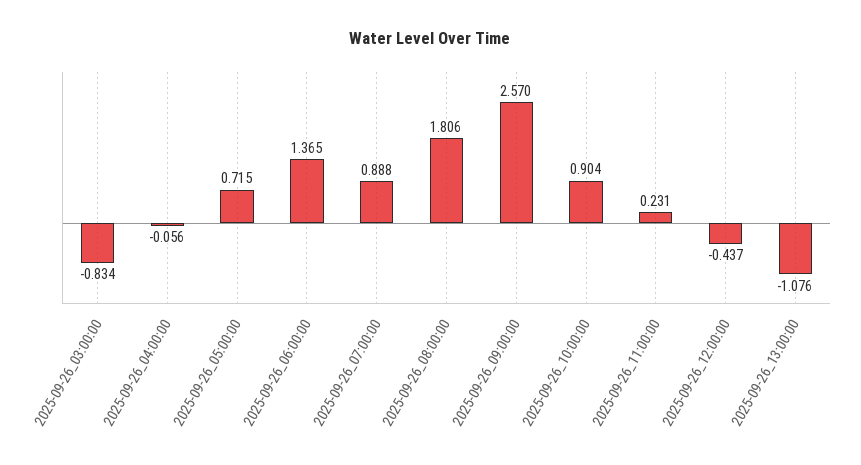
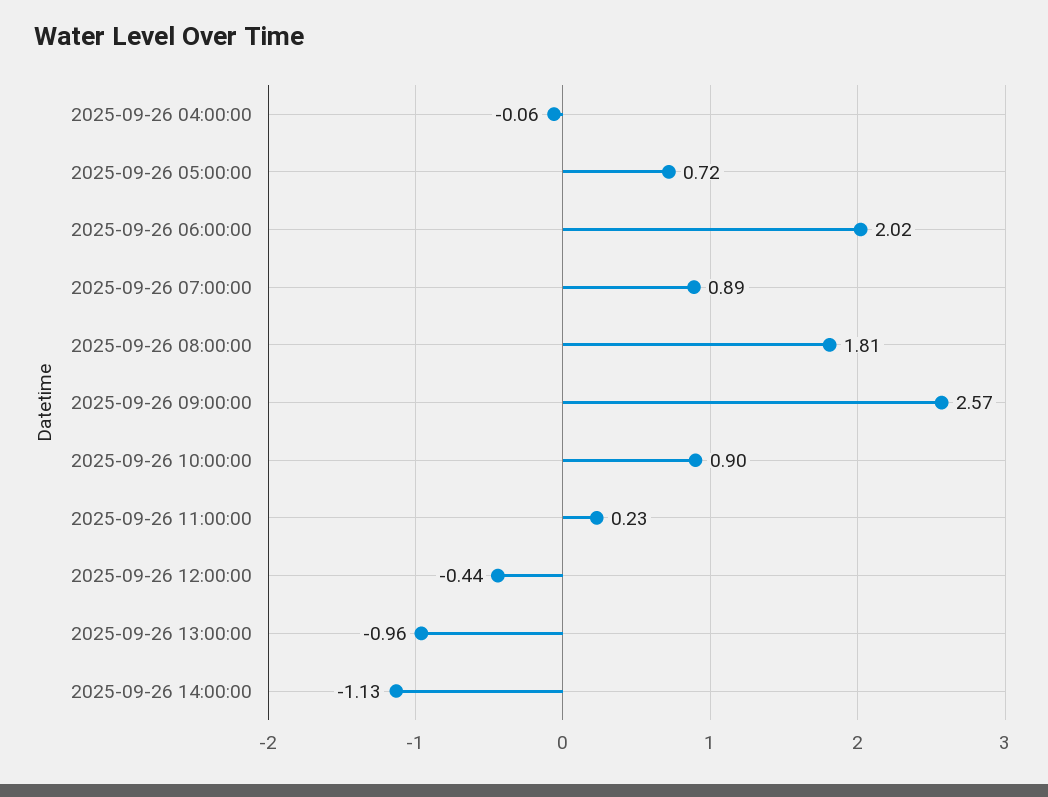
2025-09-26_03:00:00: -0.834 -> none
2025-09-26_06:00:00: 1.365 -> 2.02
2025-09-26_13:00:00: -1.076 -> -0.96
2025-09-26 14:00:00: none -> -1.13

